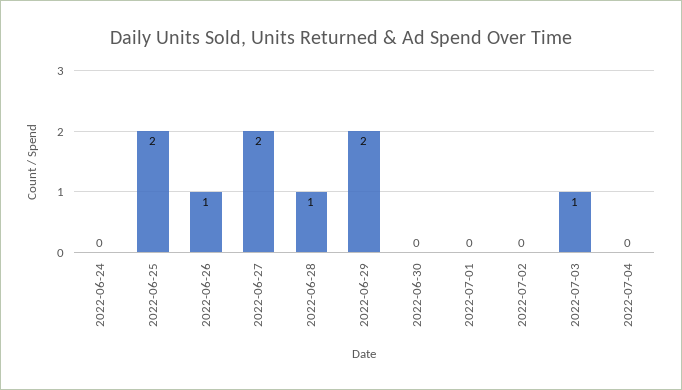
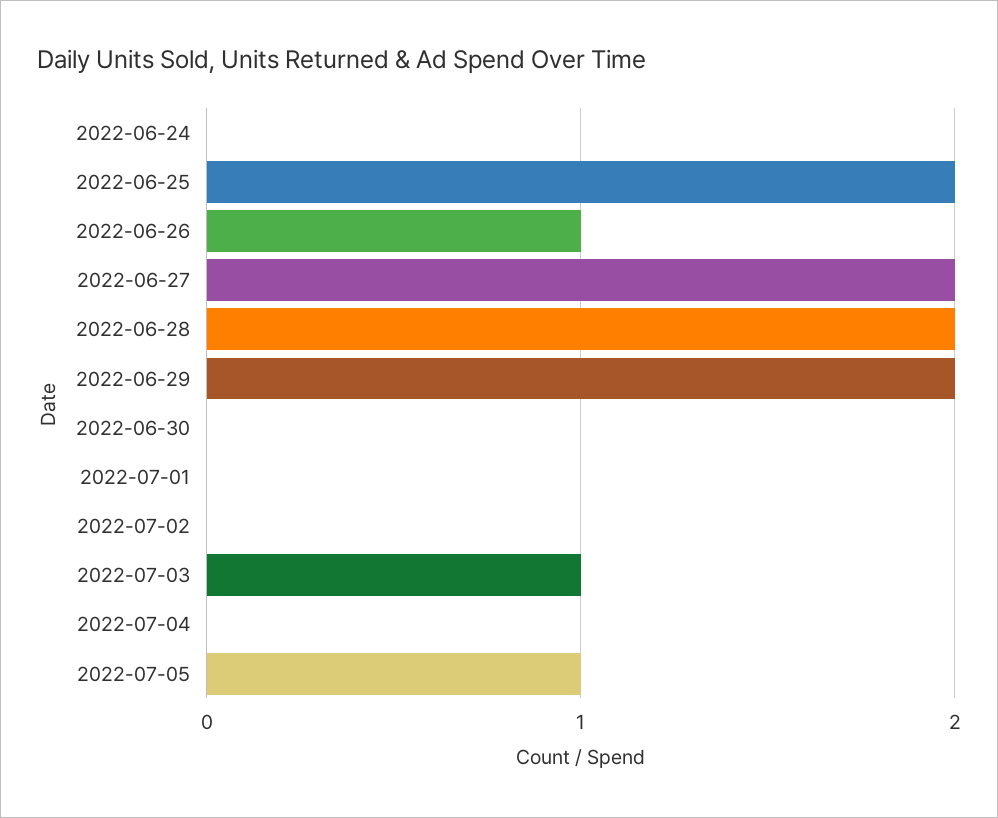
2022-06-28: 1 -> 2
2022-07-05: none -> 1

